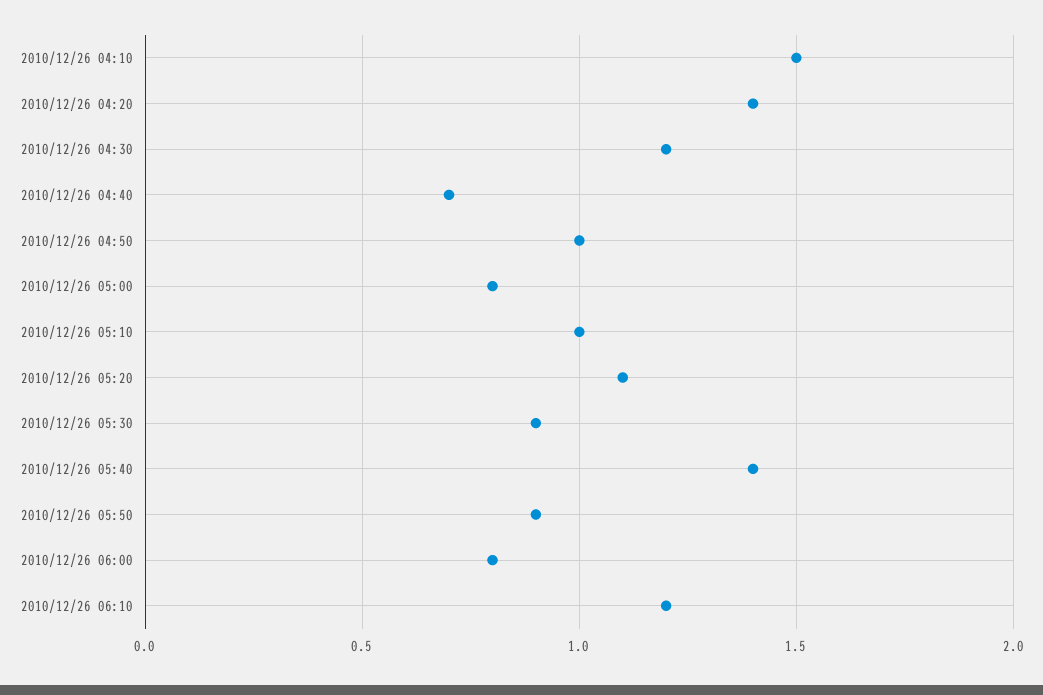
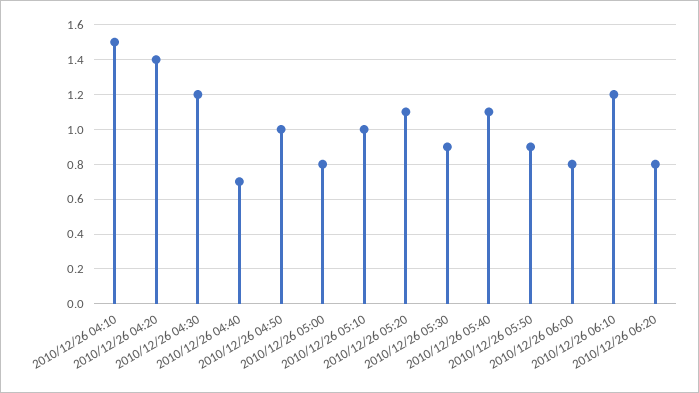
2010/12/26 05:40: 1.4 -> 1.1
2010/12/26 06:20: none -> 0.8

